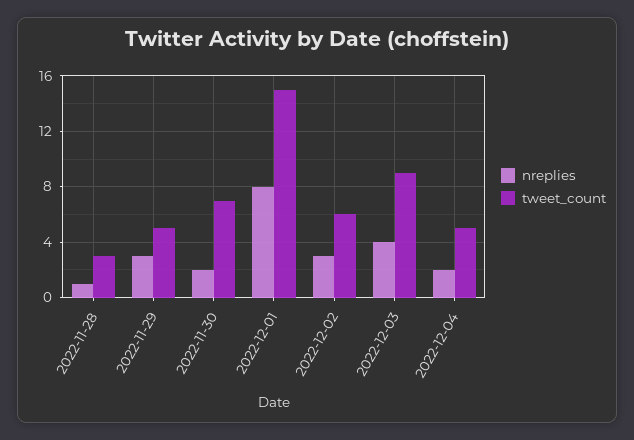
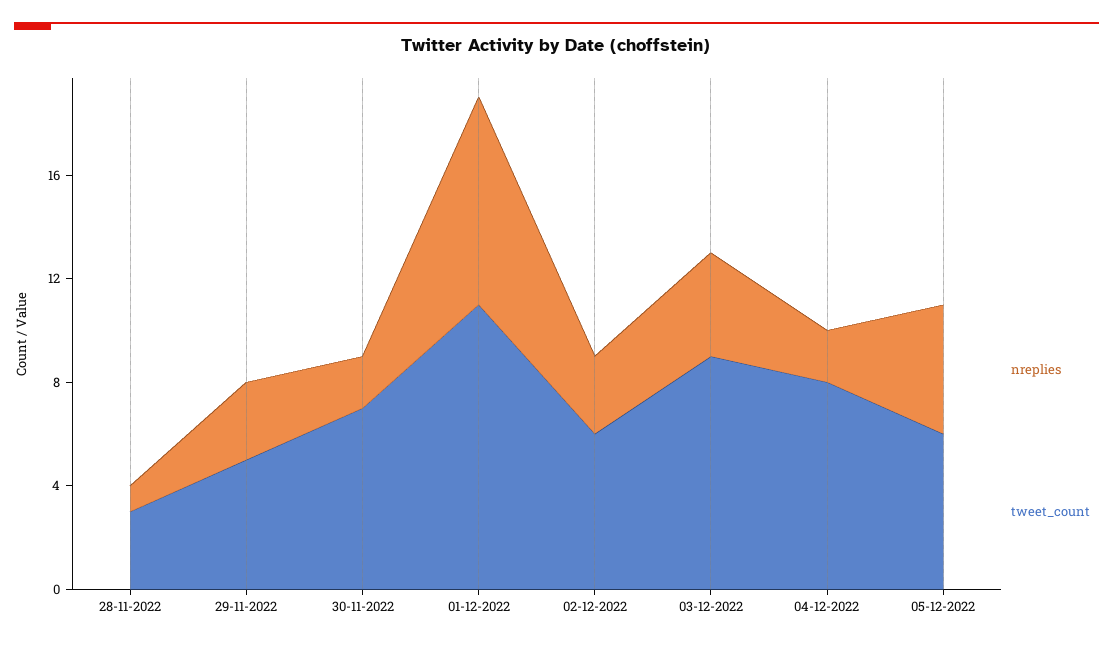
tweet_count, 2022-12-01: 15 -> 11
tweet_count, 2022-12-04: 5 -> 8
nreplies, 05-12-2022: none -> 5
tweet_count, 05-12-2022: none -> 6

